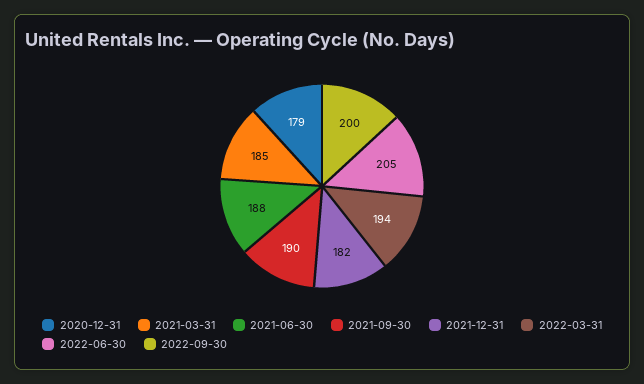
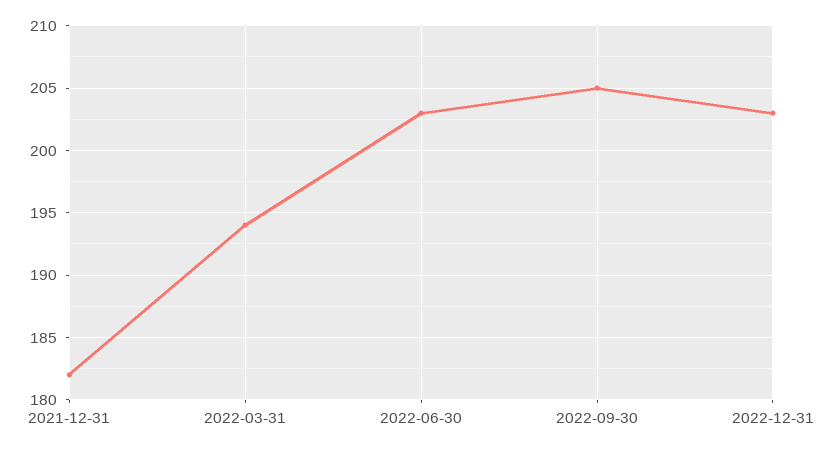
2020-12-31: 179 -> none
2021-03-31: 185 -> none
2021-06-30: 188 -> none
2021-09-30: 190 -> none
2022-06-30: 205 -> 203
2022-09-30: 200 -> 205
2022-12-31: none -> 203

